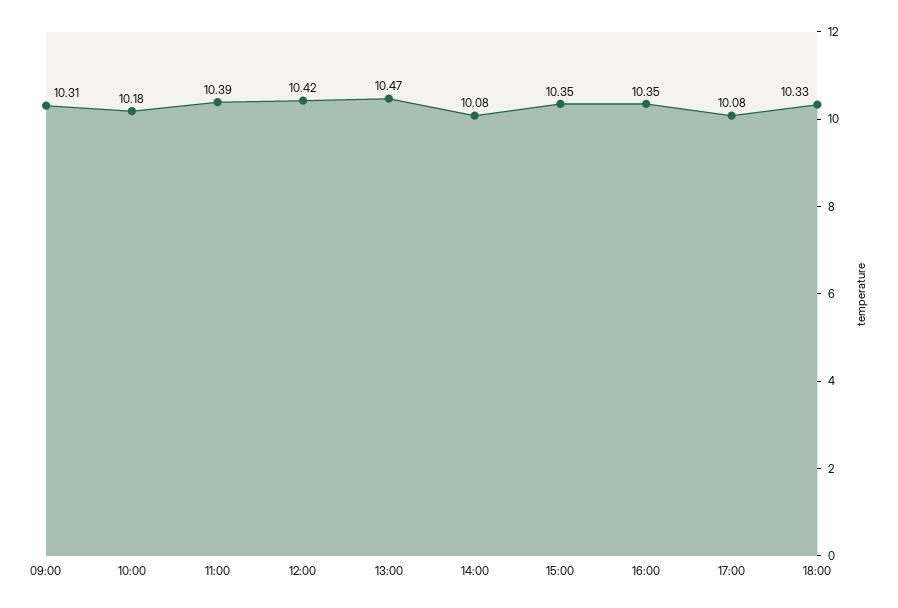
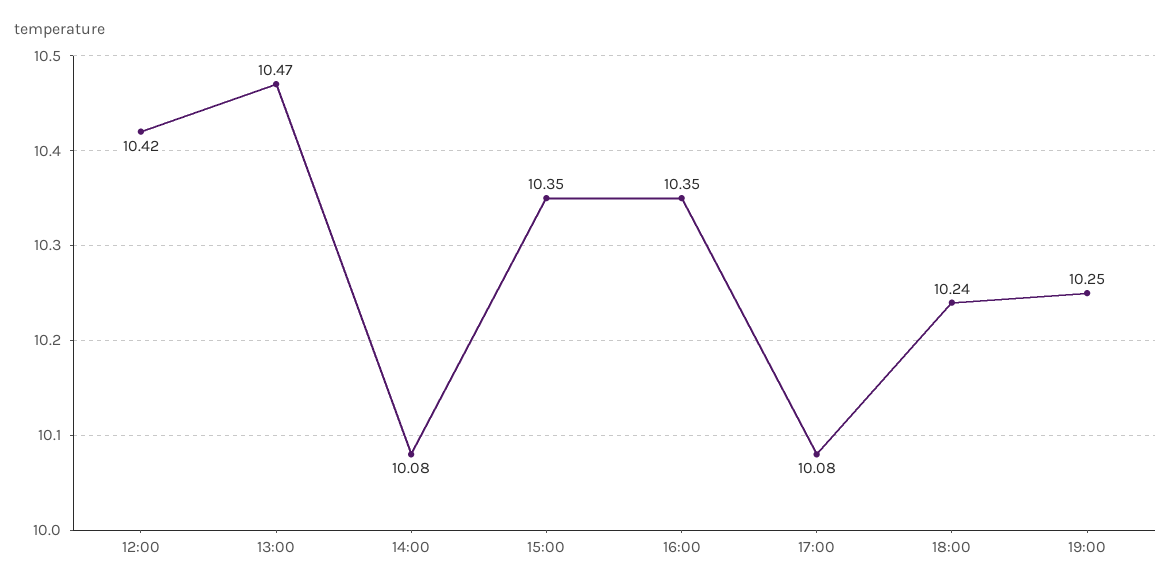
09:00: 10.31 -> none
10:00: 10.18 -> none
11:00: 10.39 -> none
18:00: 10.33 -> 10.24
19:00: none -> 10.25

